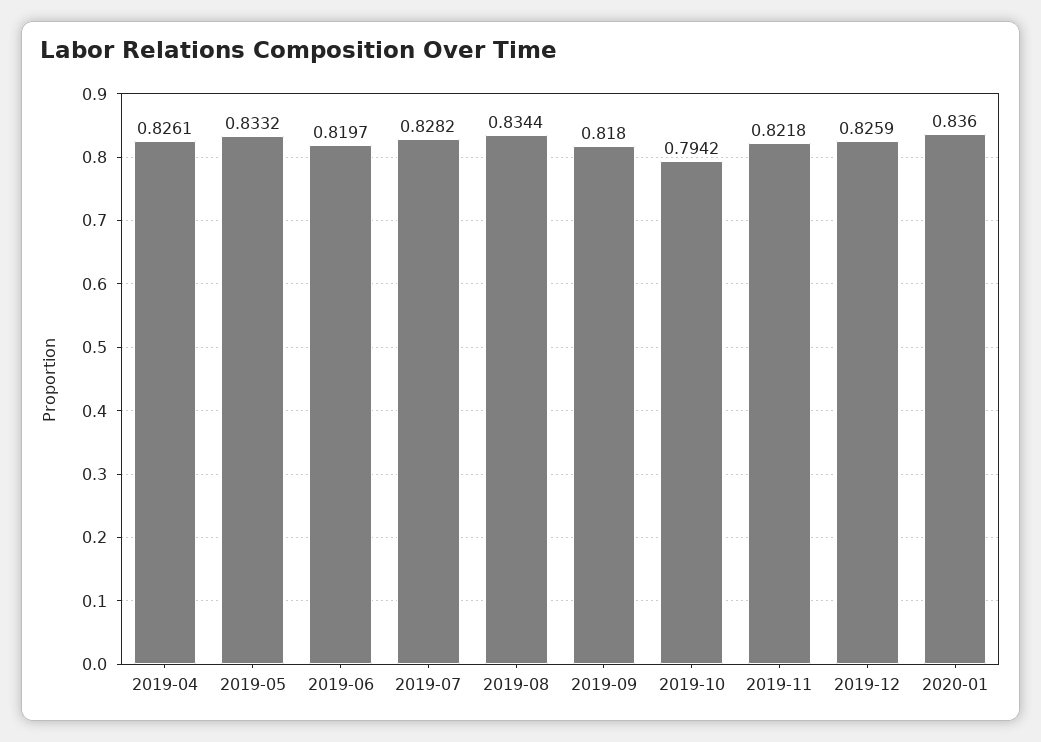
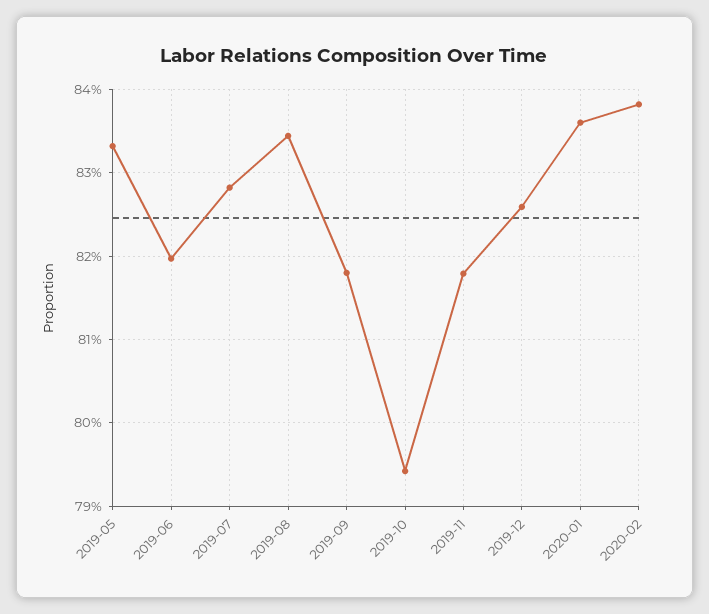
2019-04: 0.8261 -> none
2019-11: 0.8218 -> 0.818
2020-02: none -> 0.838

